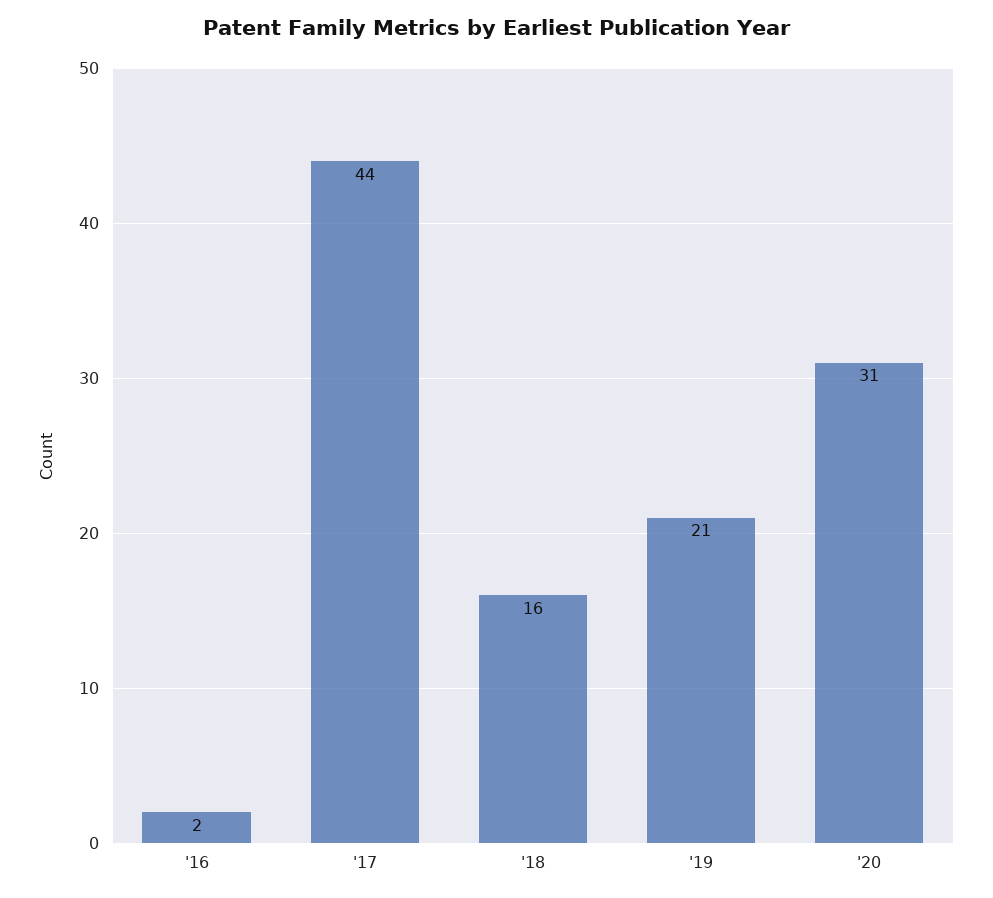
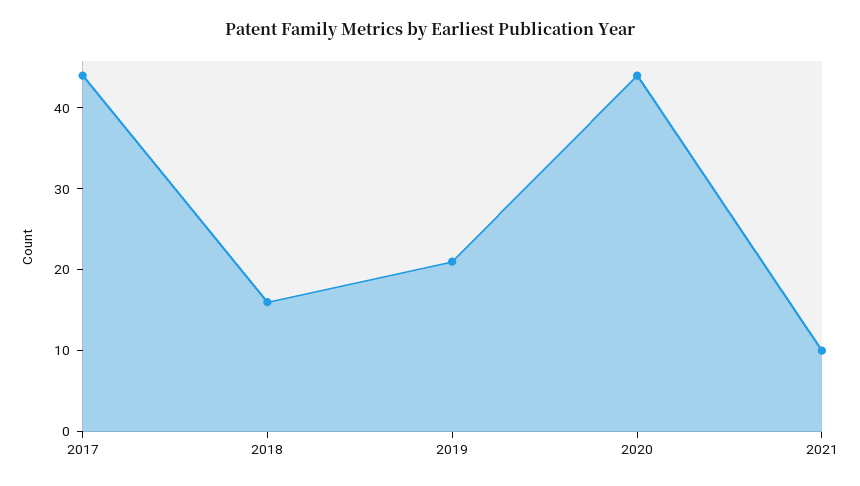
'16: 2 -> none
'20: 31 -> 44
2021: none -> 10

